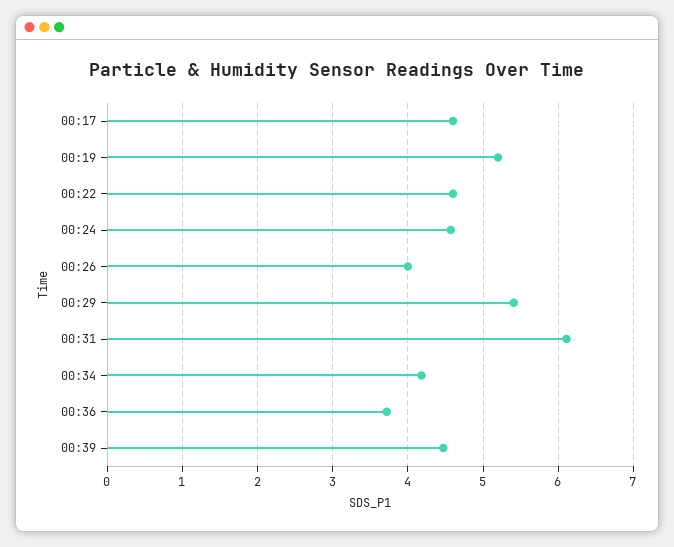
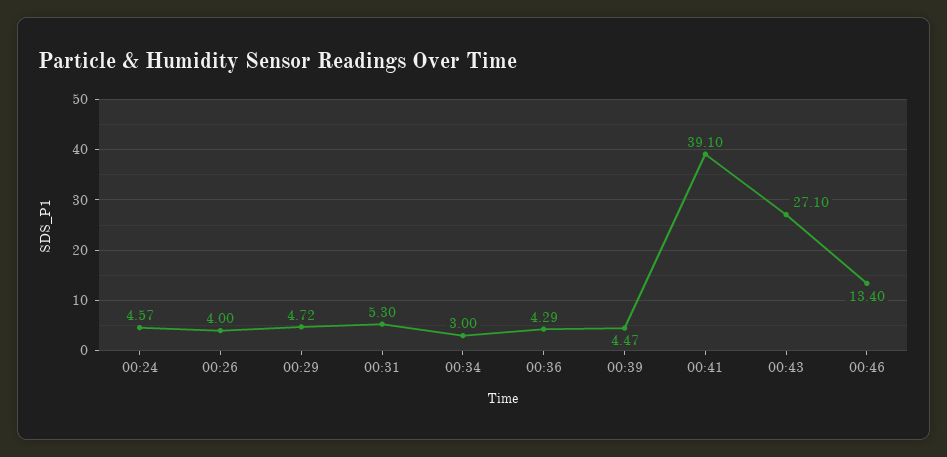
00:17: 4.6 -> none
00:19: 5.2 -> none
00:22: 4.6 -> none
00:29: 5.4 -> 4.72
00:31: 6.1 -> 5.3
00:34: 4.2 -> 3
00:36: 3.7 -> 4.29
00:41: none -> 39.1
00:43: none -> 27.1
00:46: none -> 13.4

